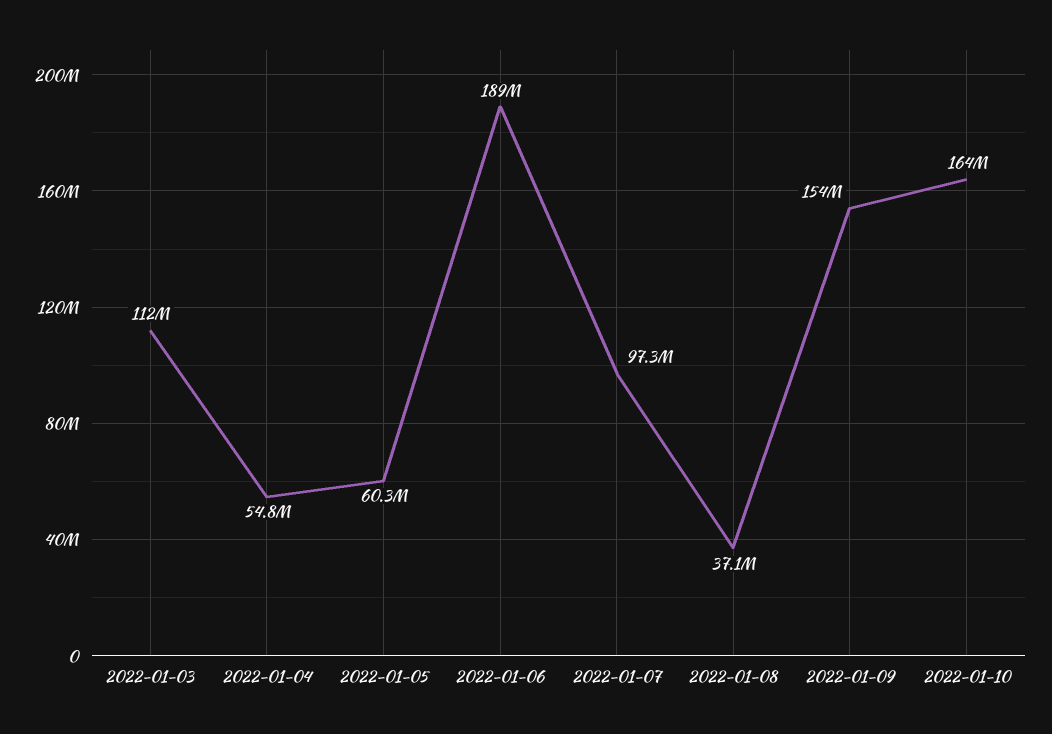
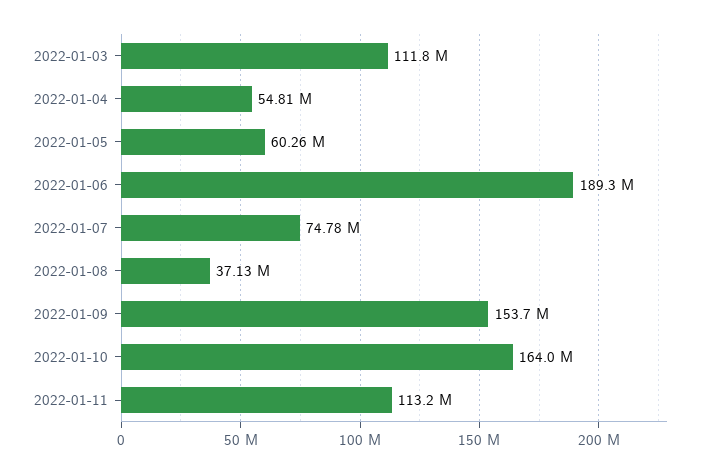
2022-01-07: 97300000 -> 74780000
2022-01-11: none -> 113200000

